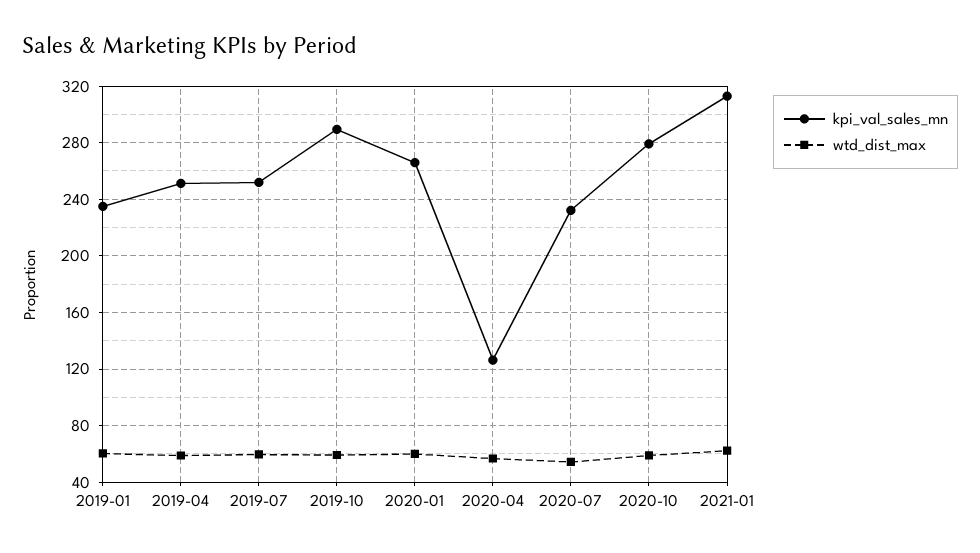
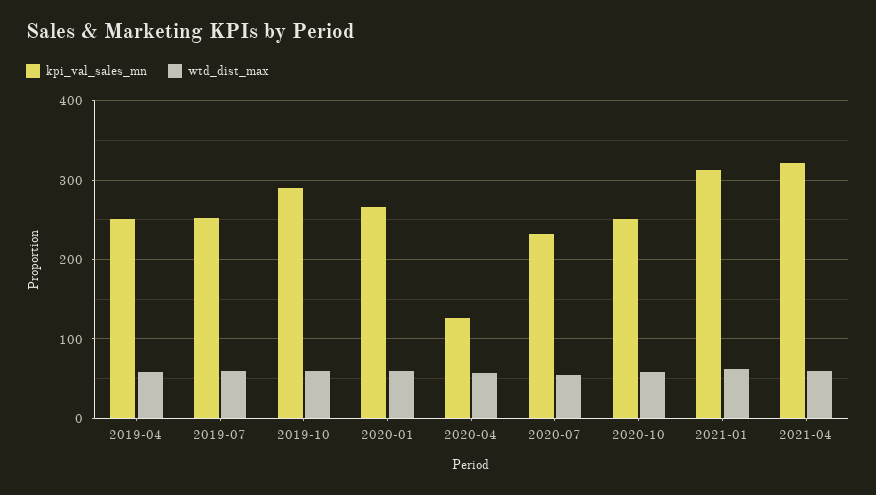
kpi_val_sales_mn, 2019-01: 235 -> none
wtd_dist_max, 2019-01: 60 -> none
kpi_val_sales_mn, 2020-10: 280 -> 250
kpi_val_sales_mn, 2021-04: none -> 320
wtd_dist_max, 2021-04: none -> 60

